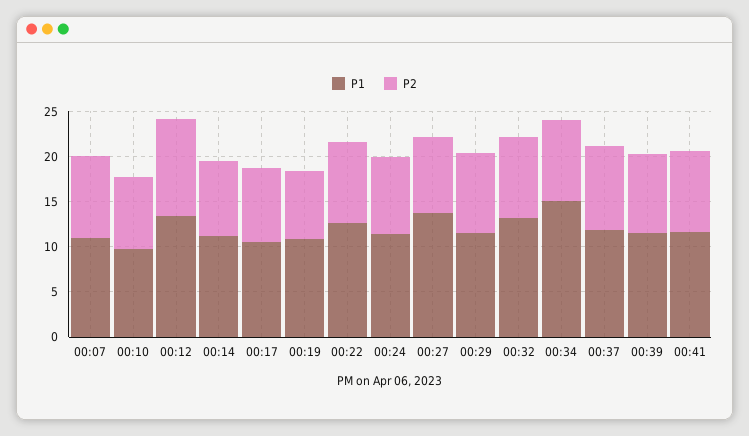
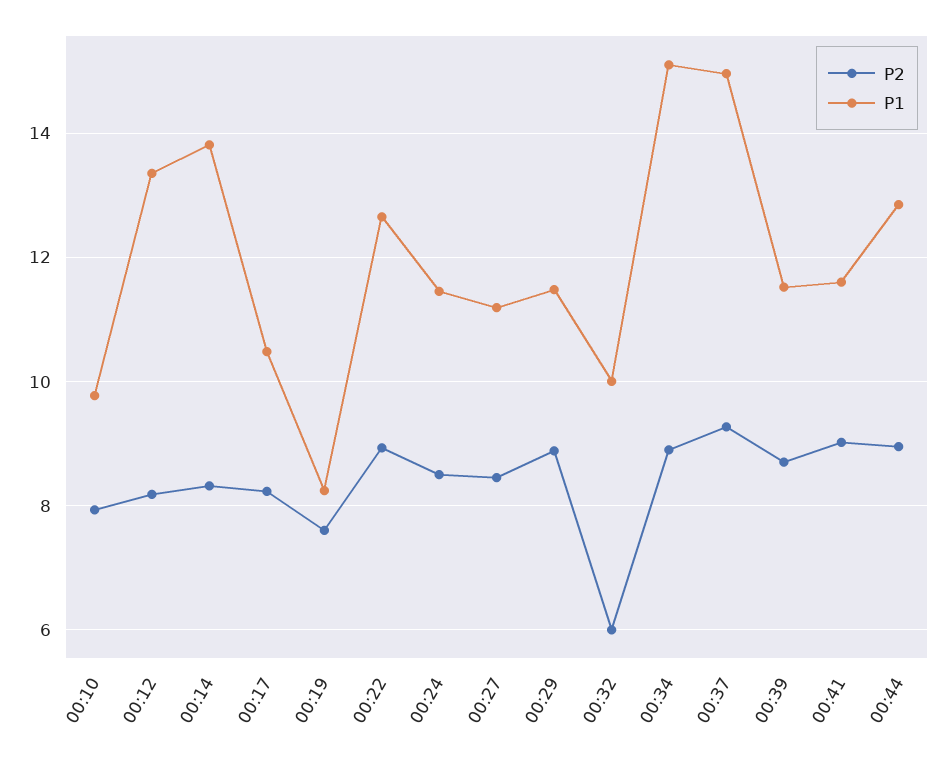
P1, 00:07: 11 -> none
P2, 00:07: 9 -> none
P2, 00:12: 11 -> 8.2
P1, 00:14: 11 -> 13.8
P1, 00:19: 11 -> 8.2
P1, 00:27: 14 -> 11.2
P1, 00:32: 13 -> 10
P2, 00:32: 9 -> 6
P1, 00:37: 12 -> 15
P2, 00:44: none -> 9
P1, 00:44: none -> 12.8

